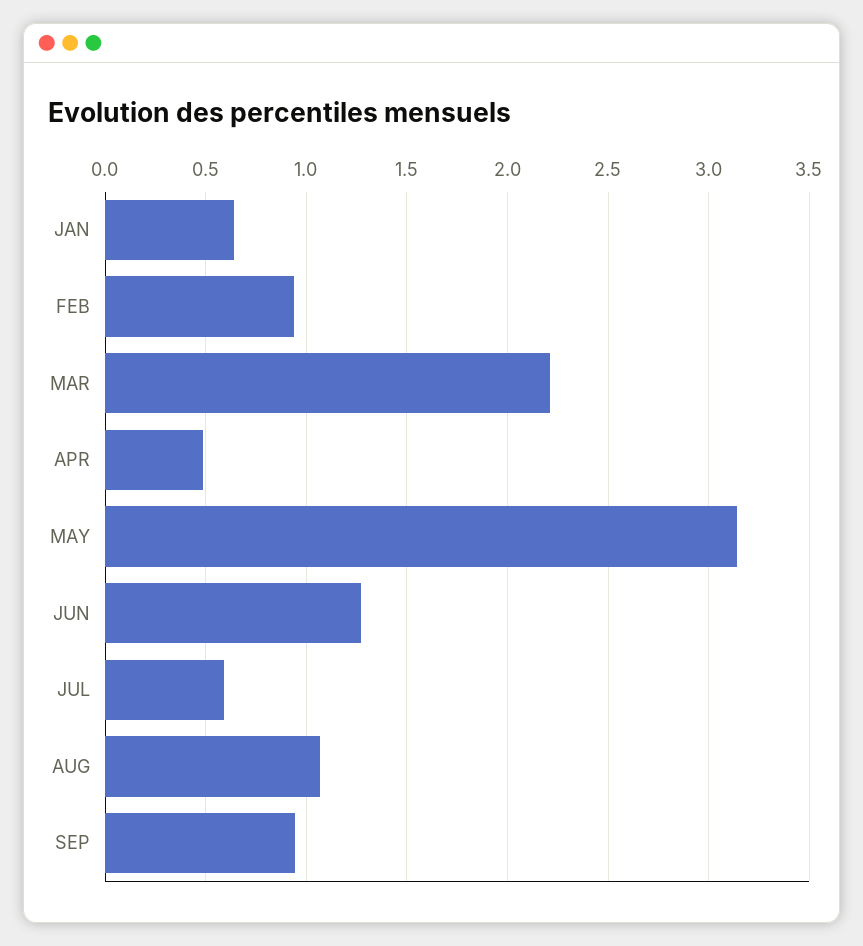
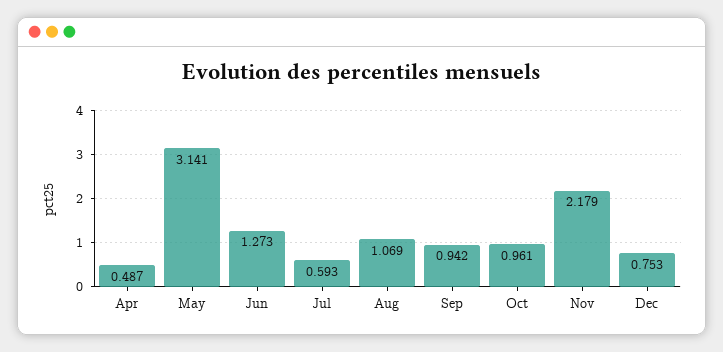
JAN: 0.65 -> none
FEB: 0.95 -> none
MAR: 2.2 -> none
Oct: none -> 0.961
Nov: none -> 2.179
Dec: none -> 0.753

